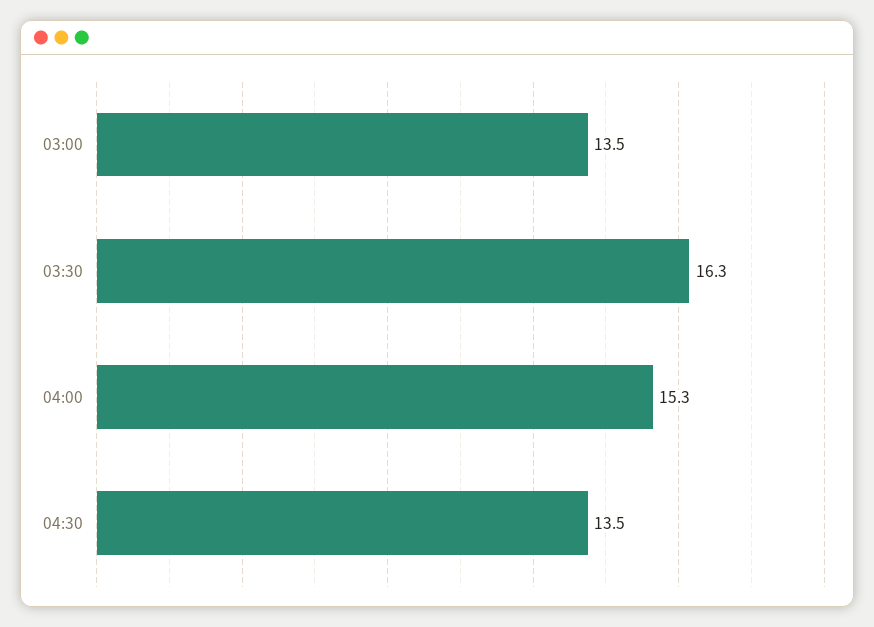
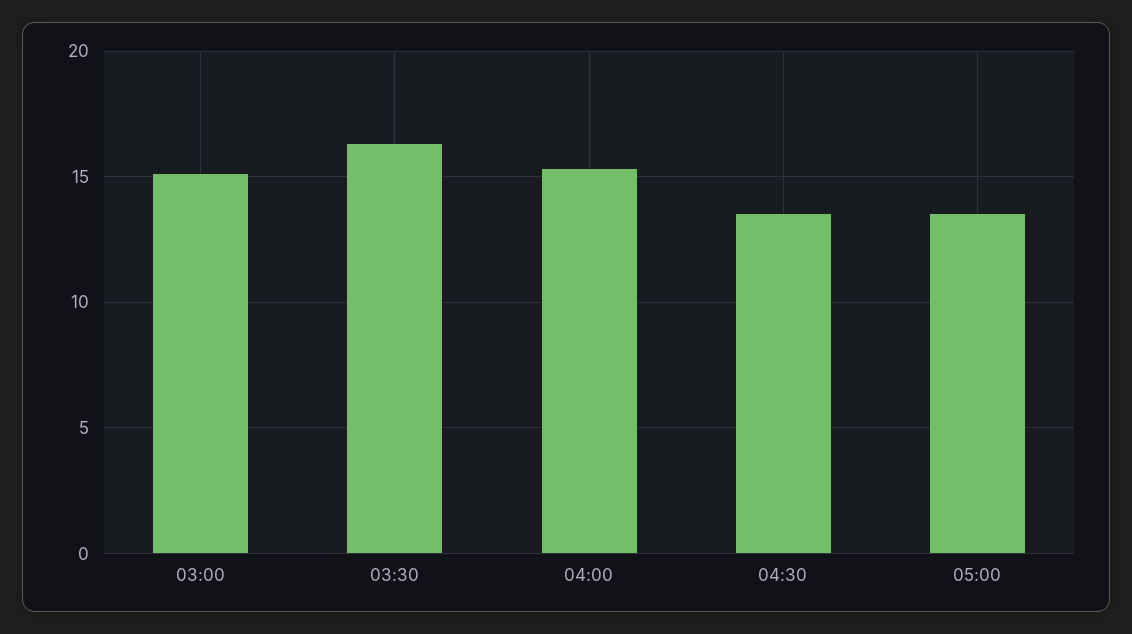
03:00: 13.5 -> 15
05:00: none -> 13.5

